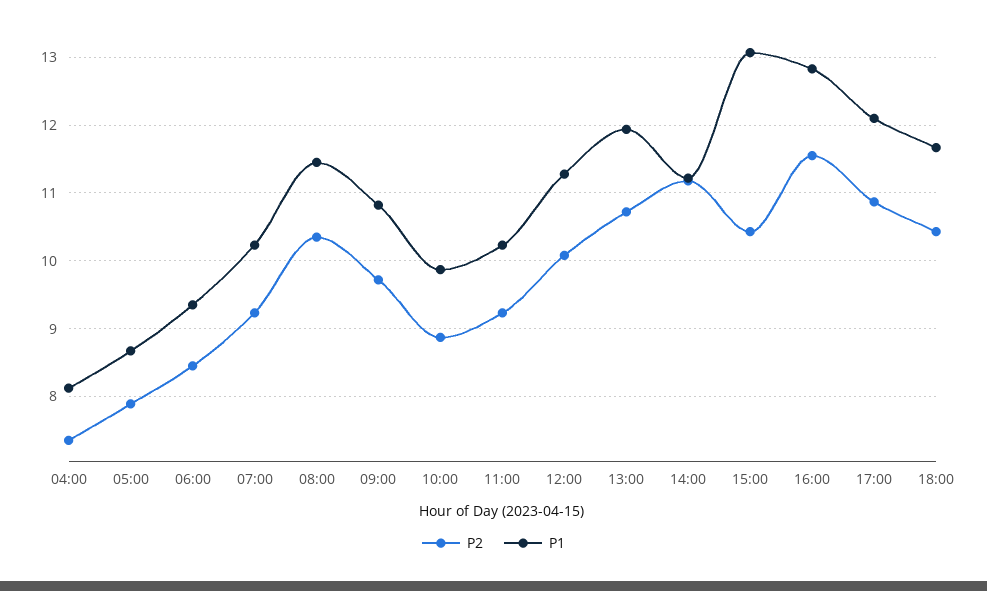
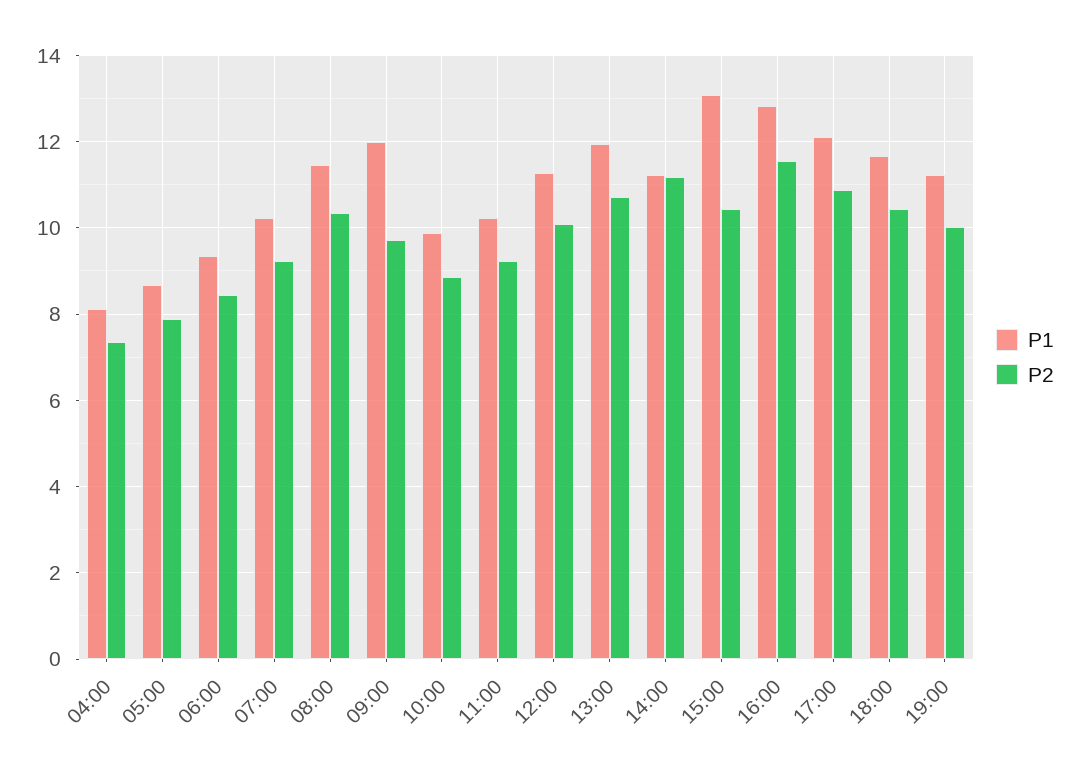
P1, 09:00: 10.8 -> 12
P1, 19:00: none -> 11.2
P2, 19:00: none -> 10

